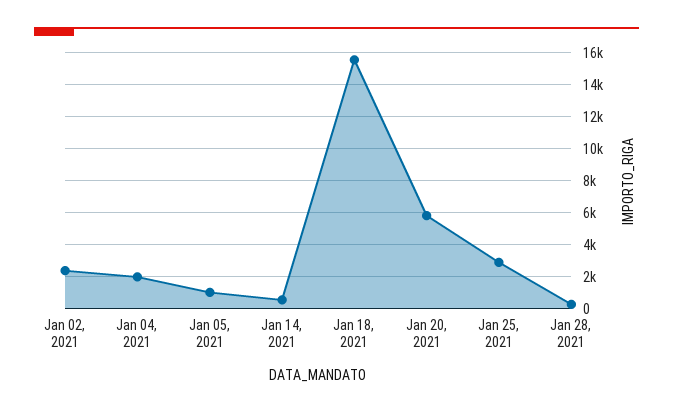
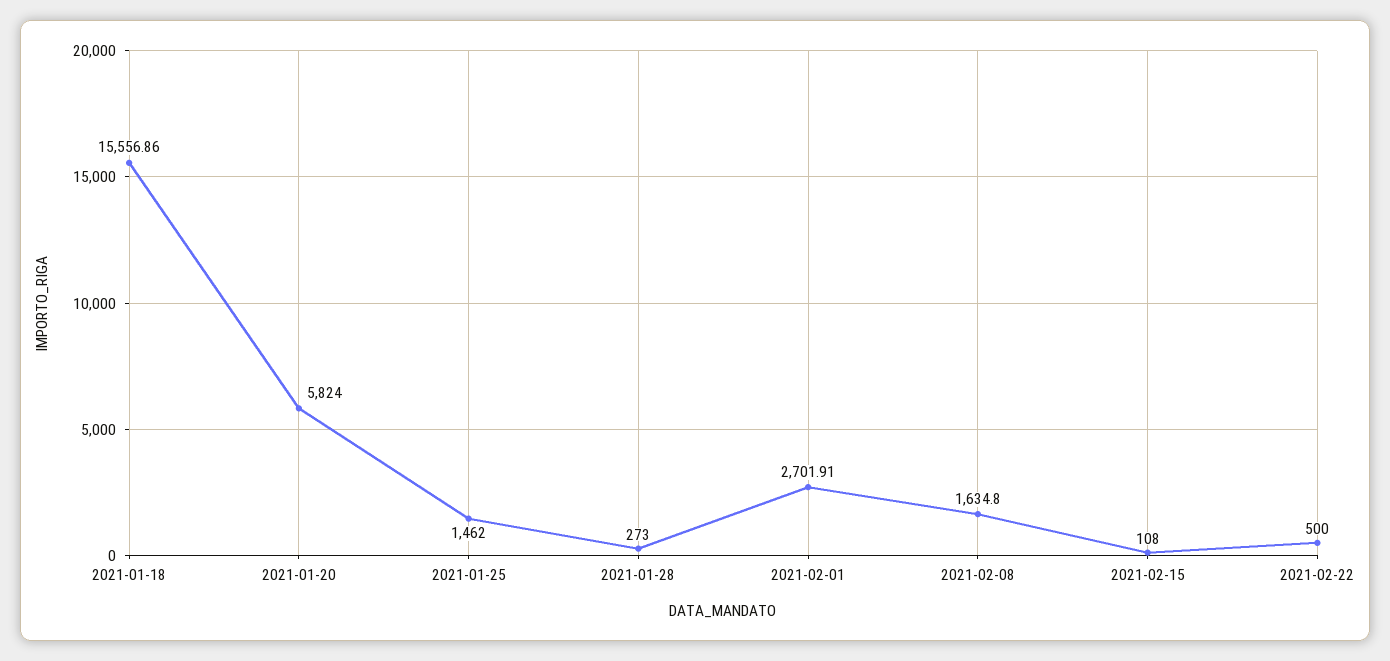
Jan 02, 2021: 2500 -> none
Jan 04, 2021: 2000 -> none
Jan 05, 2021: 1000 -> none
Jan 14, 2021: 500 -> none
Jan 25, 2021: 3000 -> 1462
2021-02-01: none -> 2701.91
2021-02-08: none -> 1634.8
2021-02-15: none -> 108
2021-02-22: none -> 500

